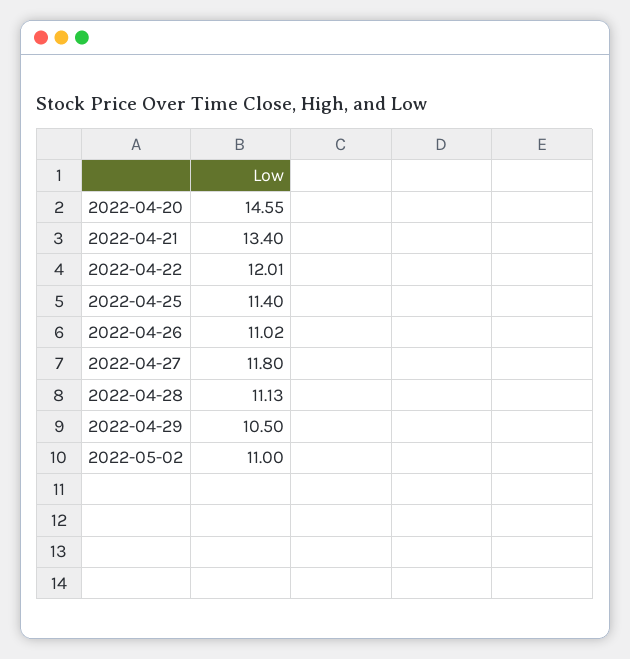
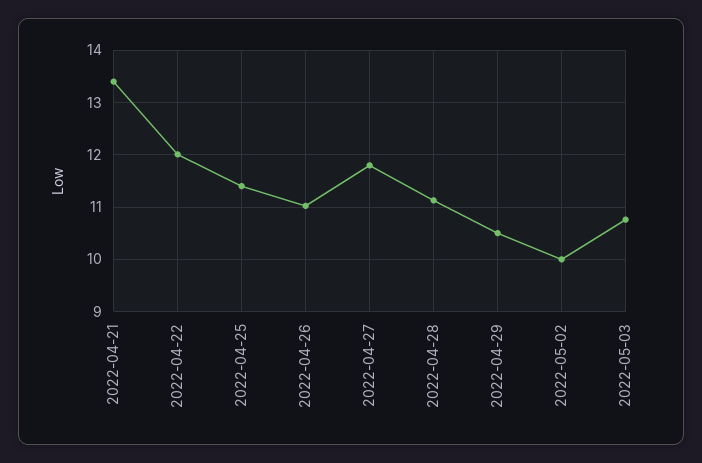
2022-04-20: 14.55 -> none
2022-05-02: 11 -> 10
2022-05-03: none -> 10.8

